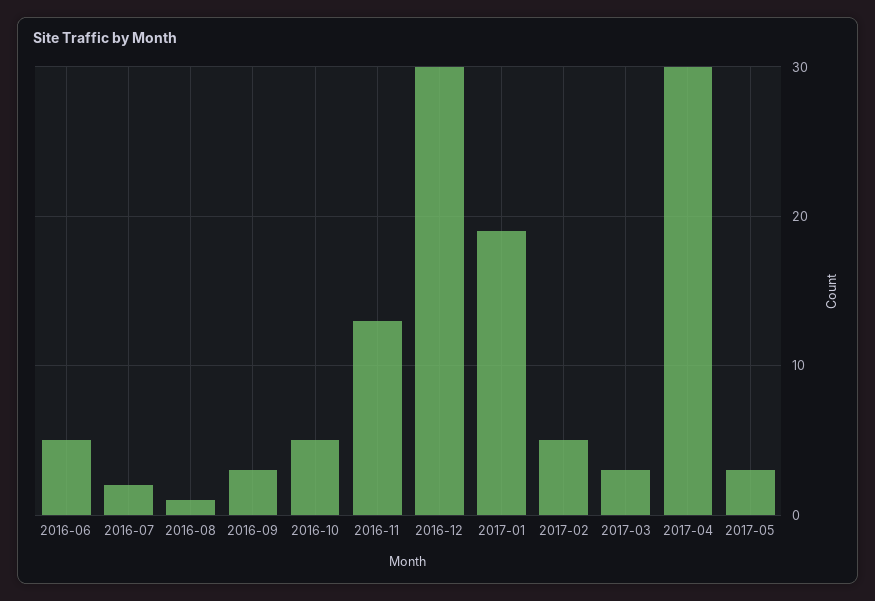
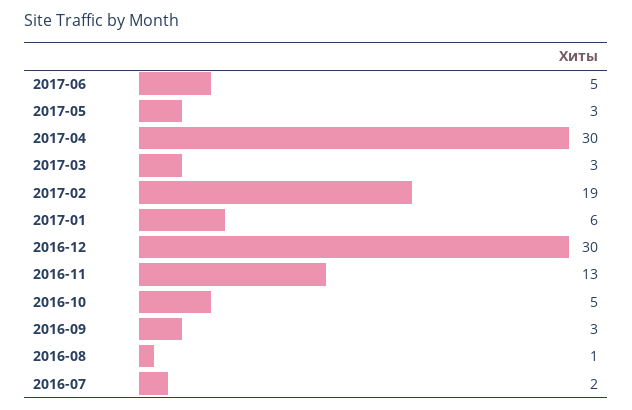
2016-06: 5 -> none
2017-01: 19 -> 6
2017-02: 5 -> 19
2017-06: none -> 5

